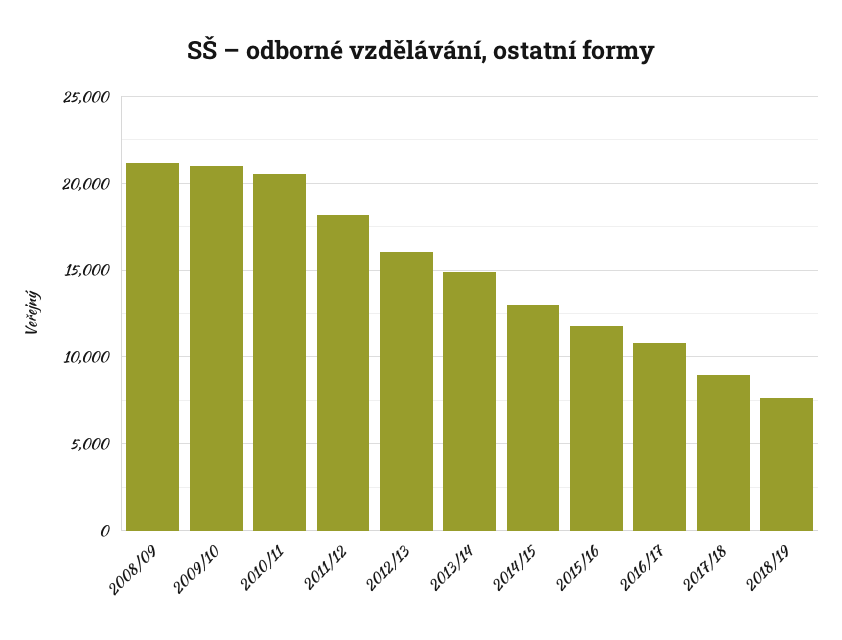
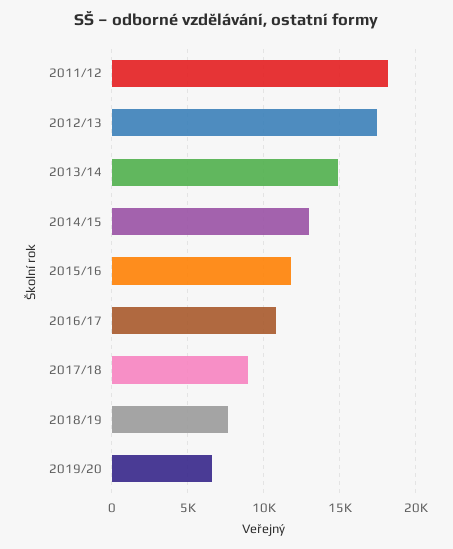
2008/09: 21000 -> none
2009/10: 21000 -> none
2010/11: 20500 -> none
2012/13: 16000 -> 17500
2019/20: none -> 6500

